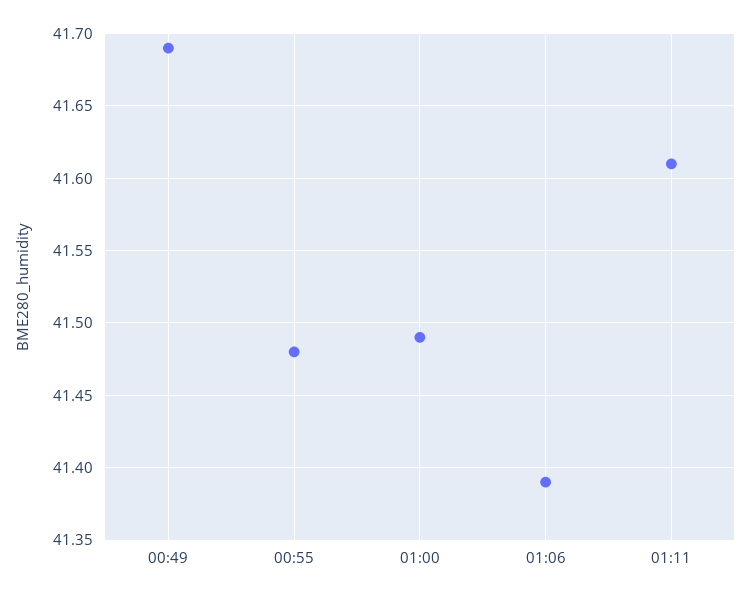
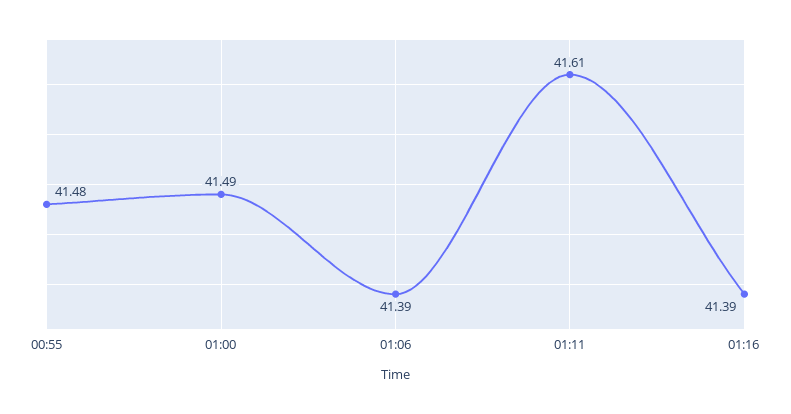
00:49: 41.69 -> none
01:16: none -> 41.39

